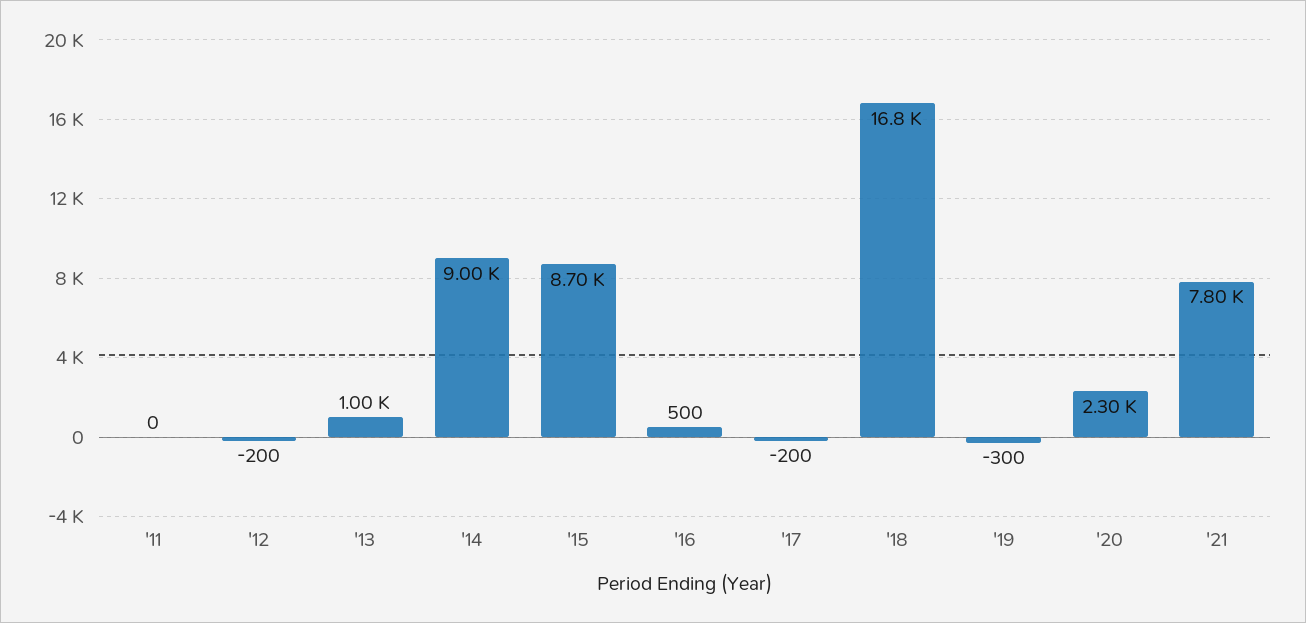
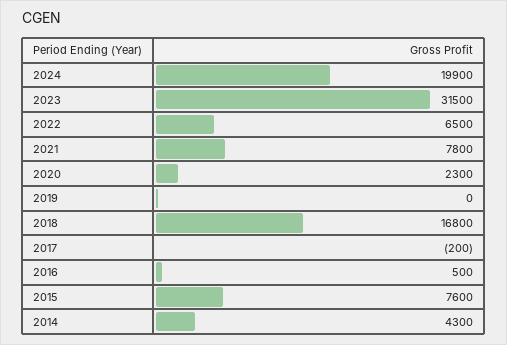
'11: 0 -> none
'12: -200 -> none
'13: 1000 -> none
'14: 9000 -> 4300
'15: 8700 -> 7600
'19: -300 -> 0
2024: none -> 19900
2023: none -> 31500
2022: none -> 6500

